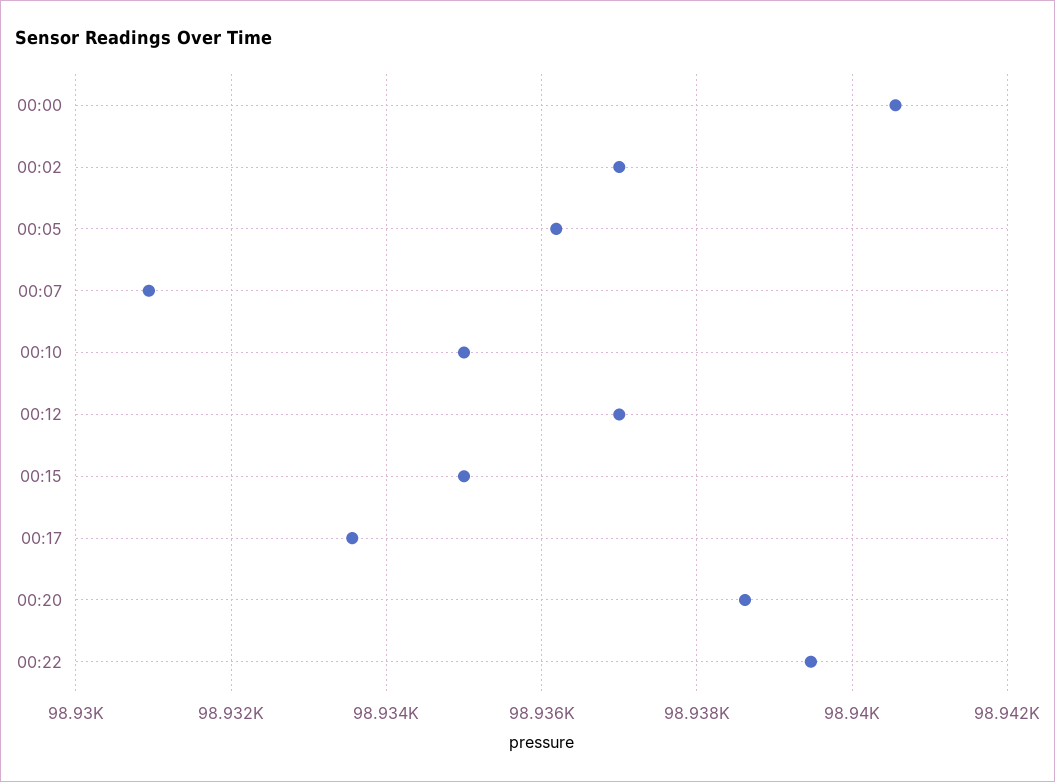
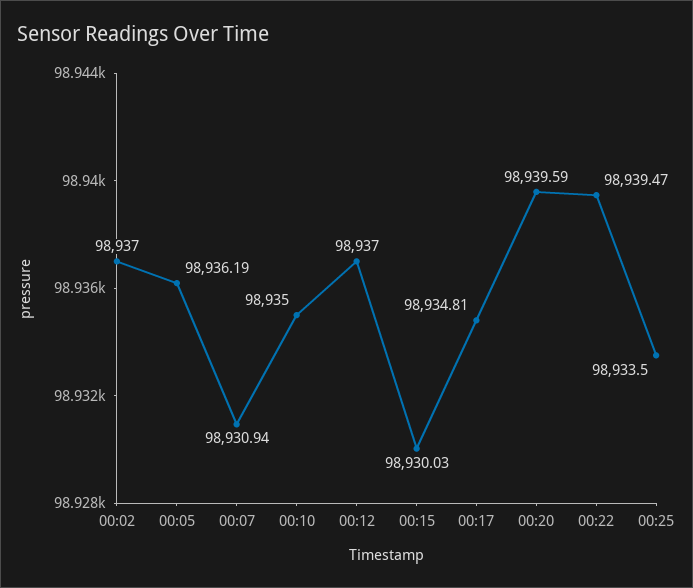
00:00: 98940.6 -> none
00:15: 98935 -> 98930.03
00:17: 98933.6 -> 98934.81
00:20: 98938.6 -> 98939.59
00:25: none -> 98933.5

